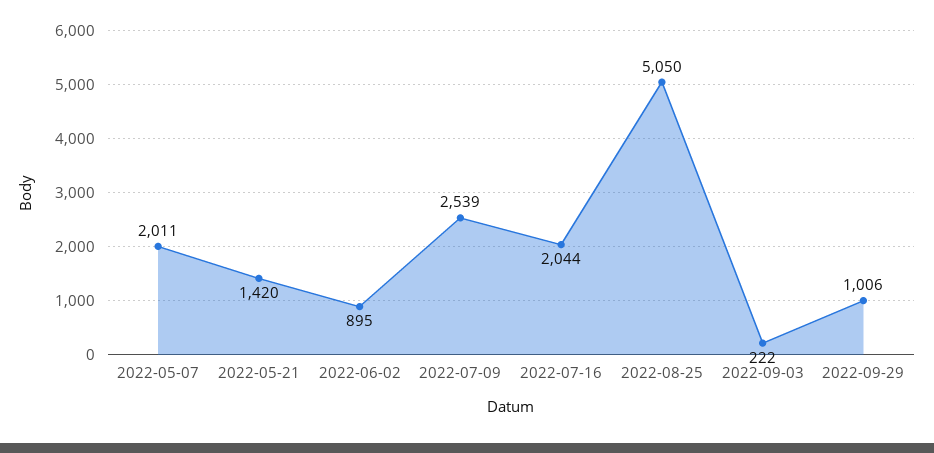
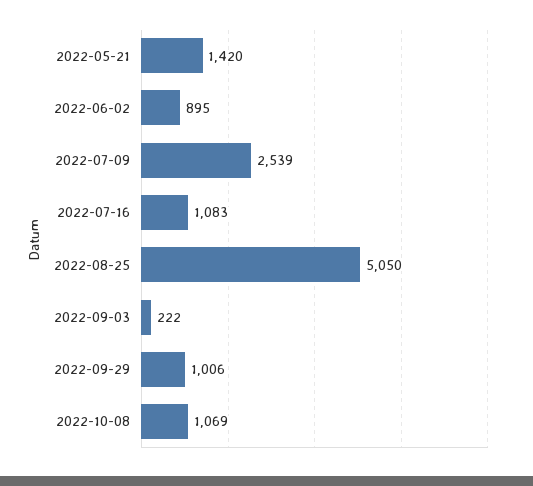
2022-05-07: 2011 -> none
2022-07-16: 2044 -> 1083
2022-10-08: none -> 1069

